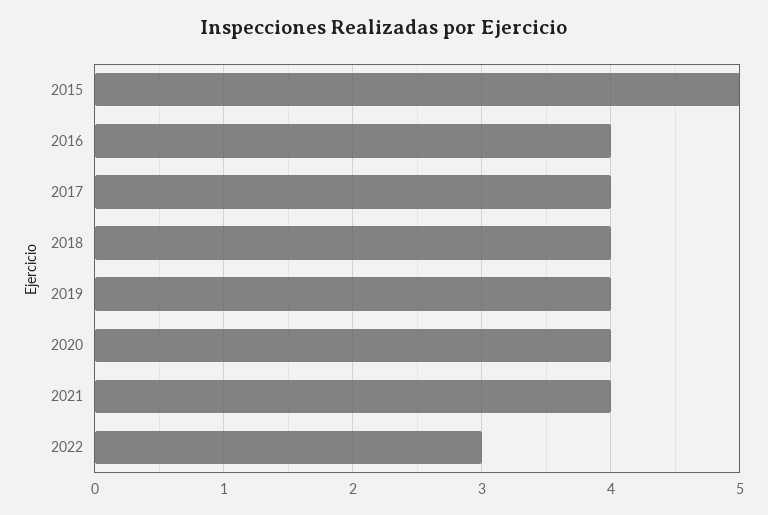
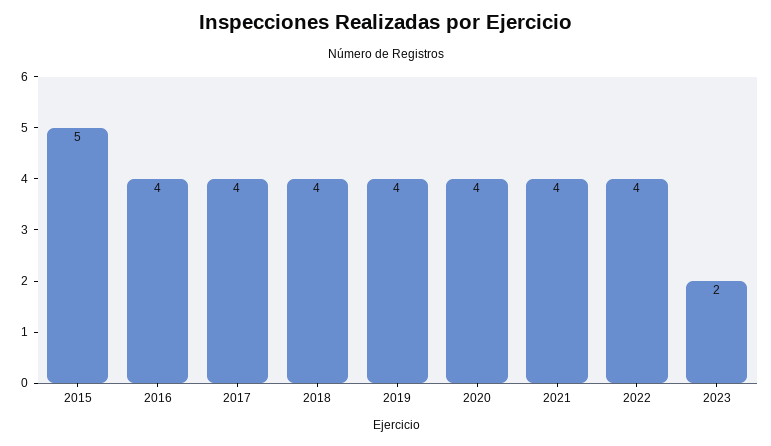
2022: 3 -> 4
2023: none -> 2

